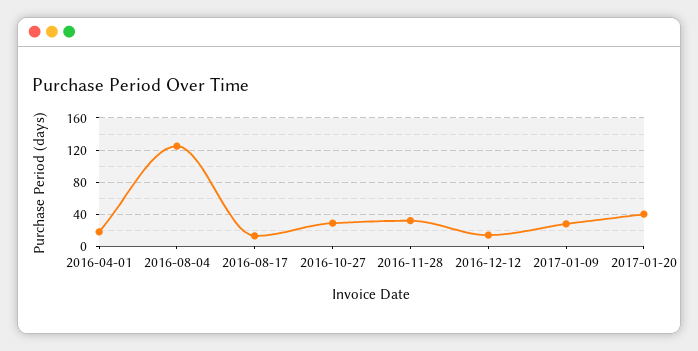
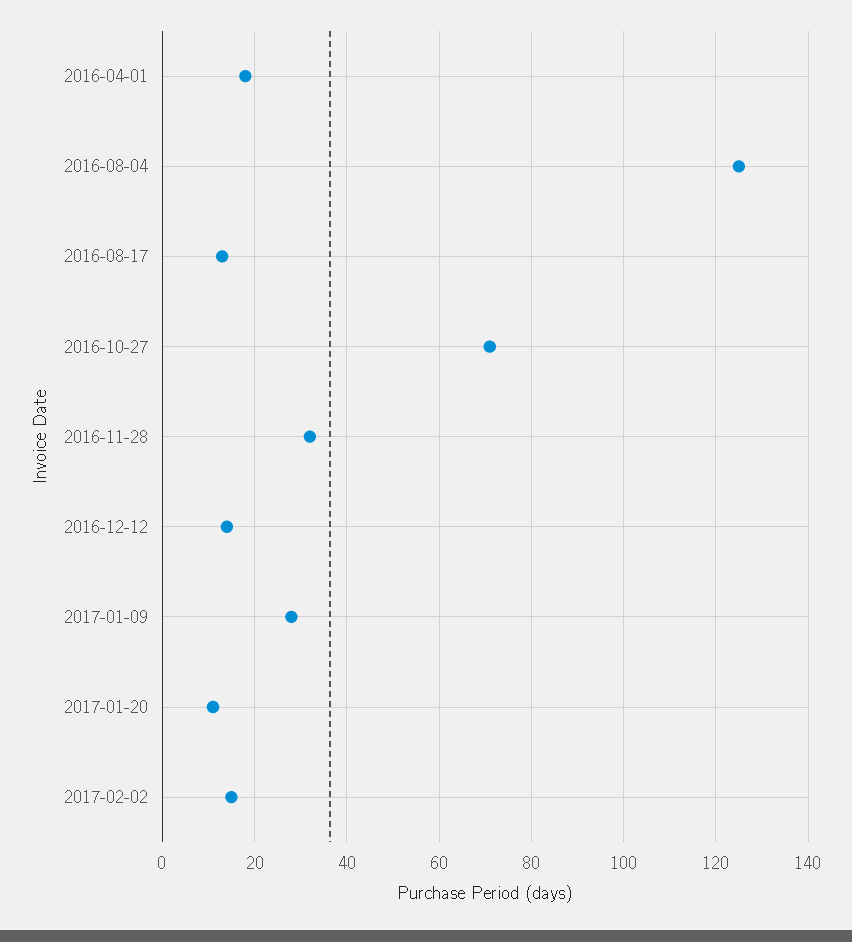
2016-10-27: 30 -> 70
2017-01-20: 40 -> 10
2017-02-02: none -> 15

